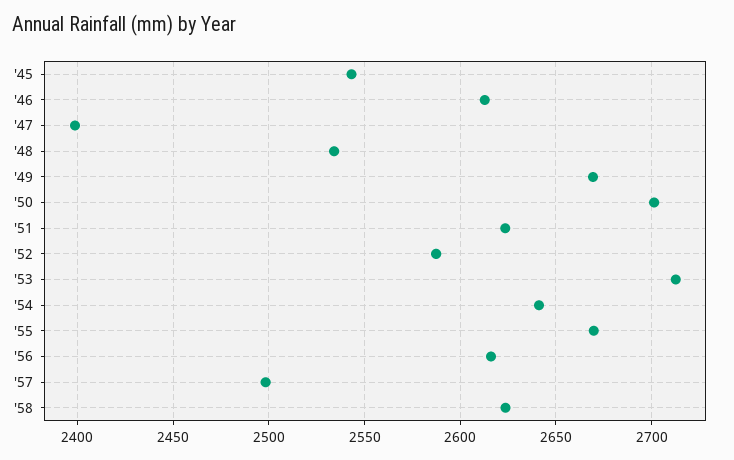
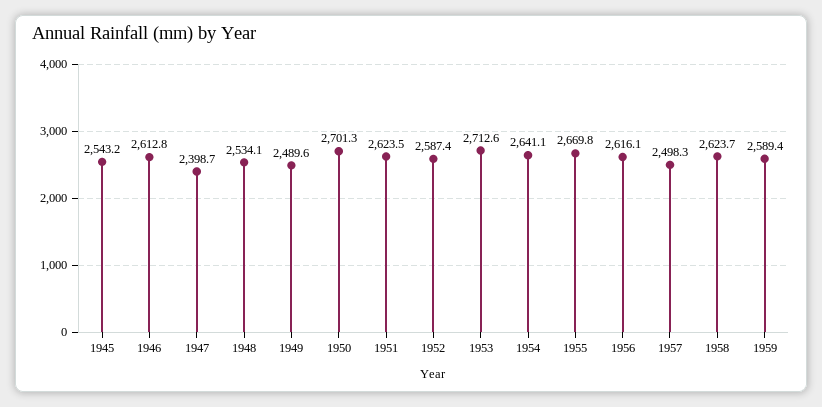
'49: 2670 -> 2489.6
1959: none -> 2589.4

